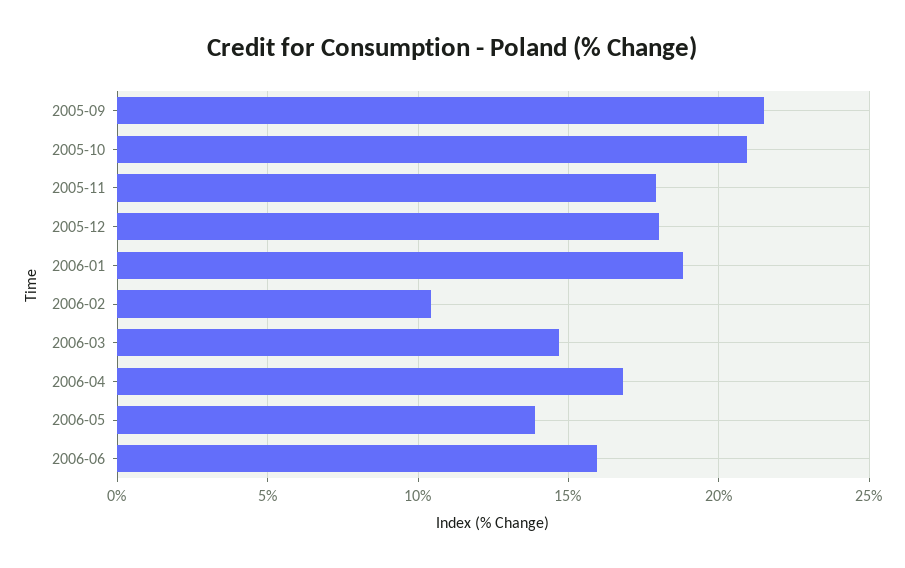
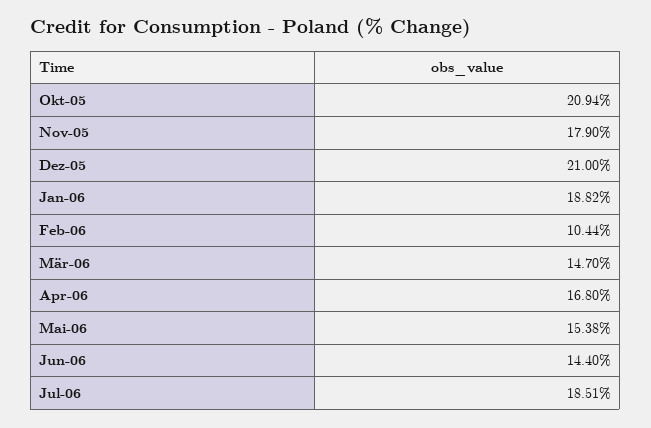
2005-09: 21.5 -> none
2005-12: 18 -> 21
2006-05: 14 -> 15.38
2006-06: 16 -> 14.4
Jul-06: none -> 18.51

